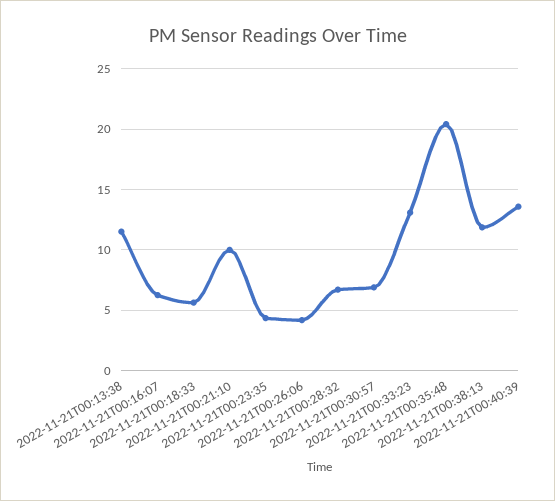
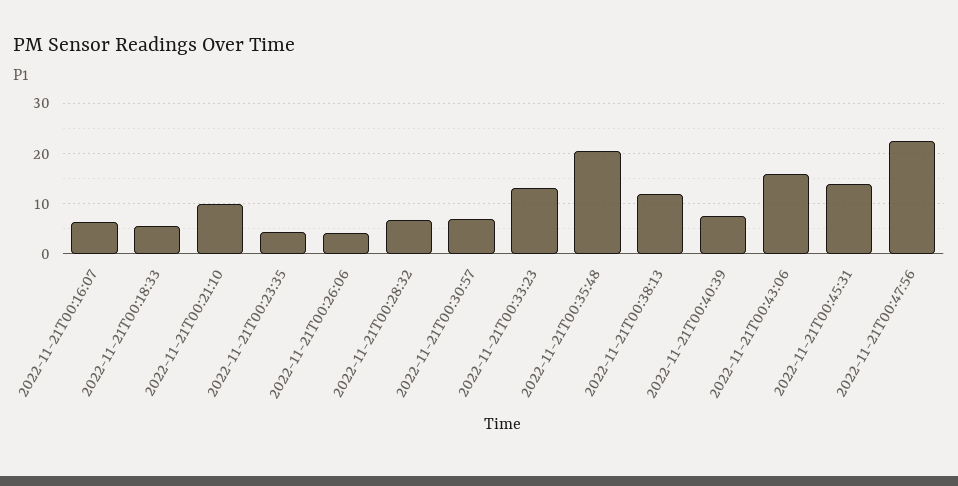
2022-11-21T00:13:38: 11.5 -> none
2022-11-21T00:40:39: 13.5 -> 8
2022-11-21T00:43:06: none -> 16
2022-11-21T00:45:31: none -> 14
2022-11-21T00:47:56: none -> 22

